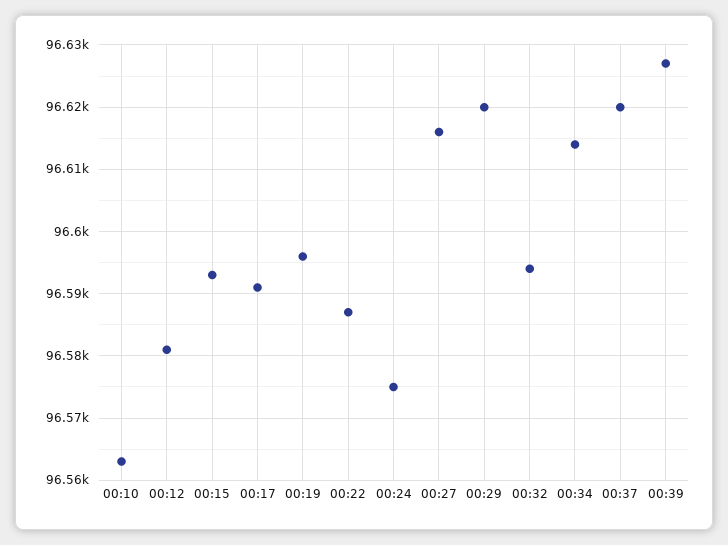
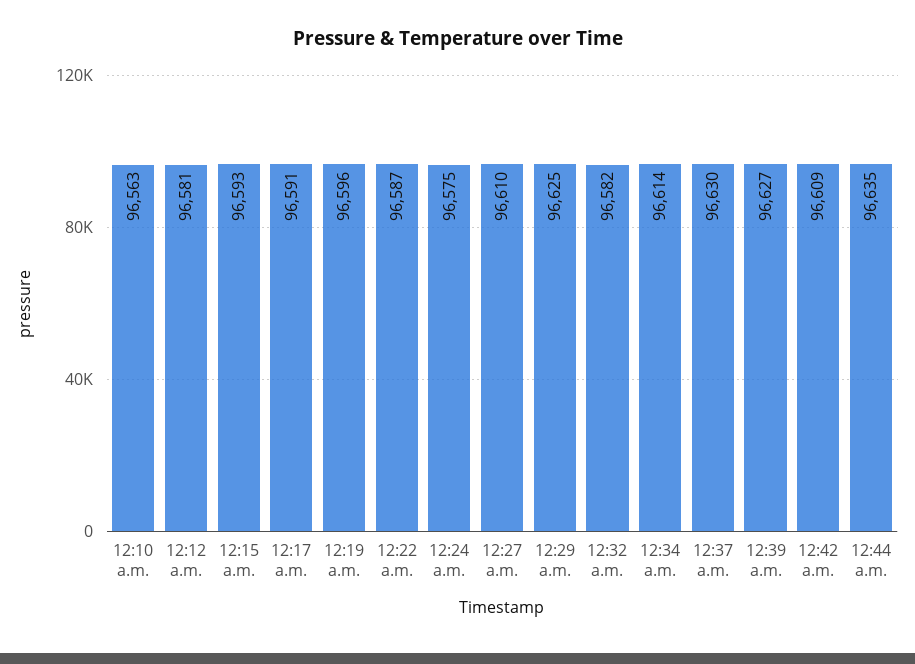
00:27: 96616 -> 96610
00:29: 96620 -> 96625
00:32: 96594 -> 96582
00:37: 96620 -> 96630
12:42 a.m.: none -> 96609
12:44 a.m.: none -> 96635

